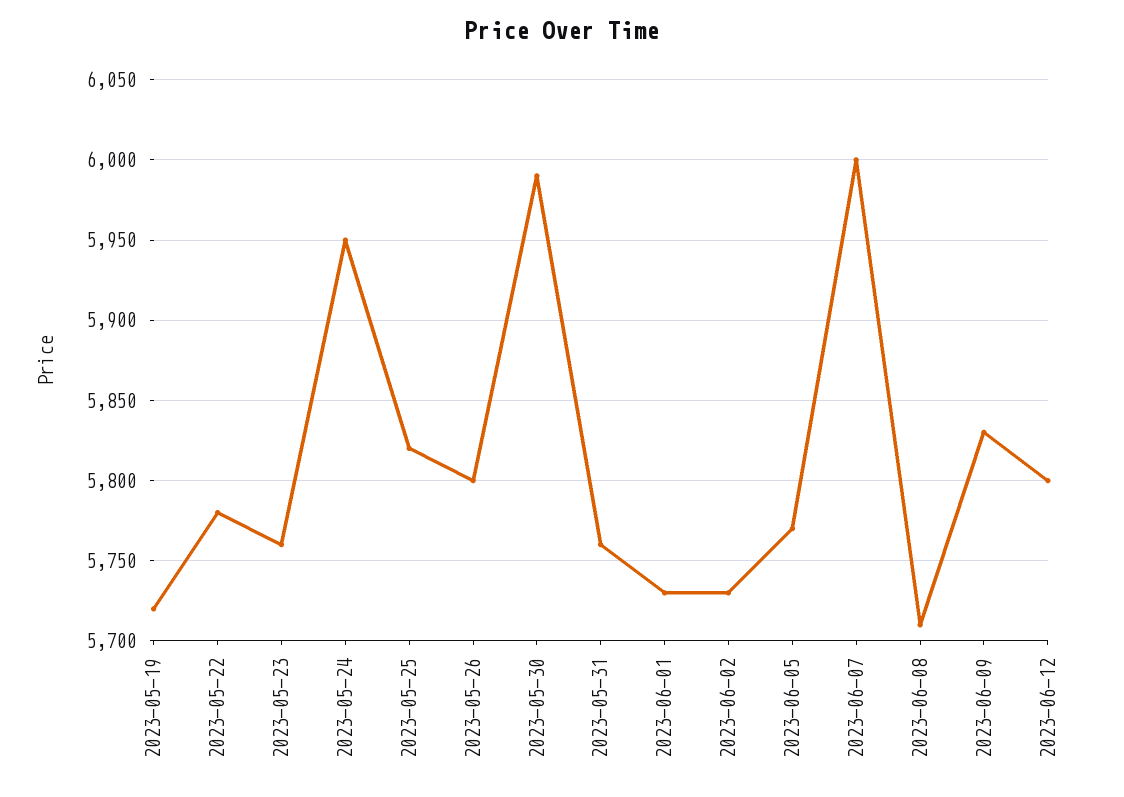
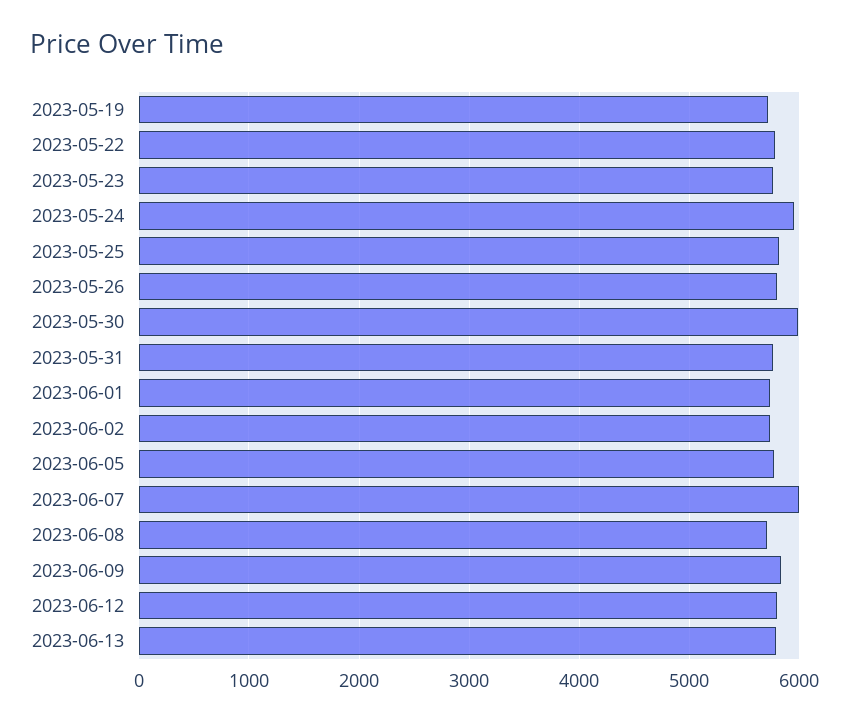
2023-06-13: none -> 5800

